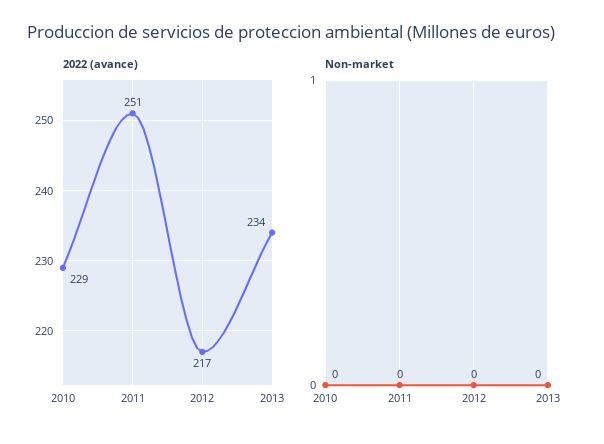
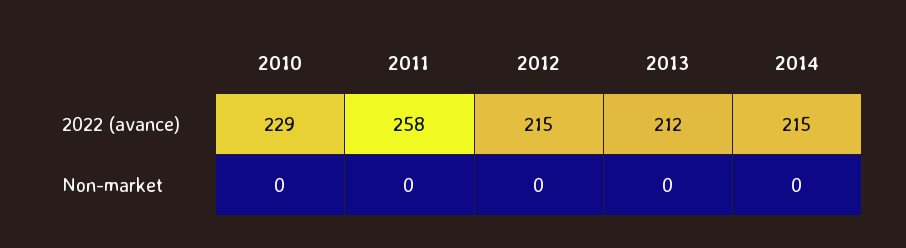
2022 (avance), 2011: 251 -> 258
2022 (avance), 2012: 217 -> 215
2022 (avance), 2013: 234 -> 212
2022 (avance), 2014: none -> 215
Non-market, 2014: none -> 0

